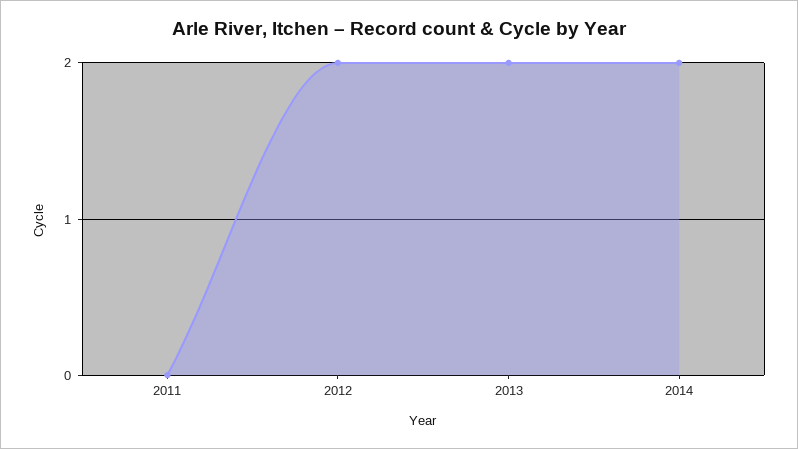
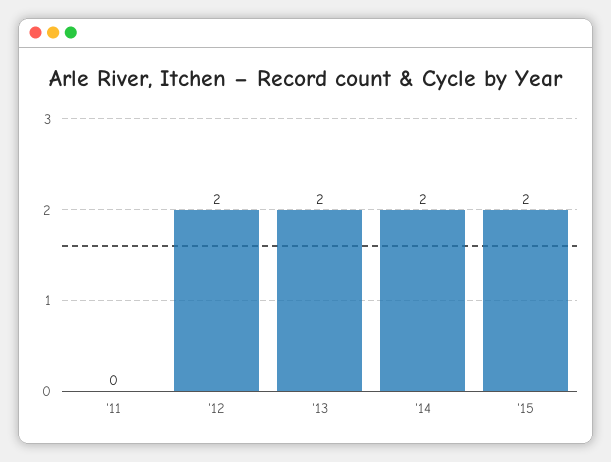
'15: none -> 2

